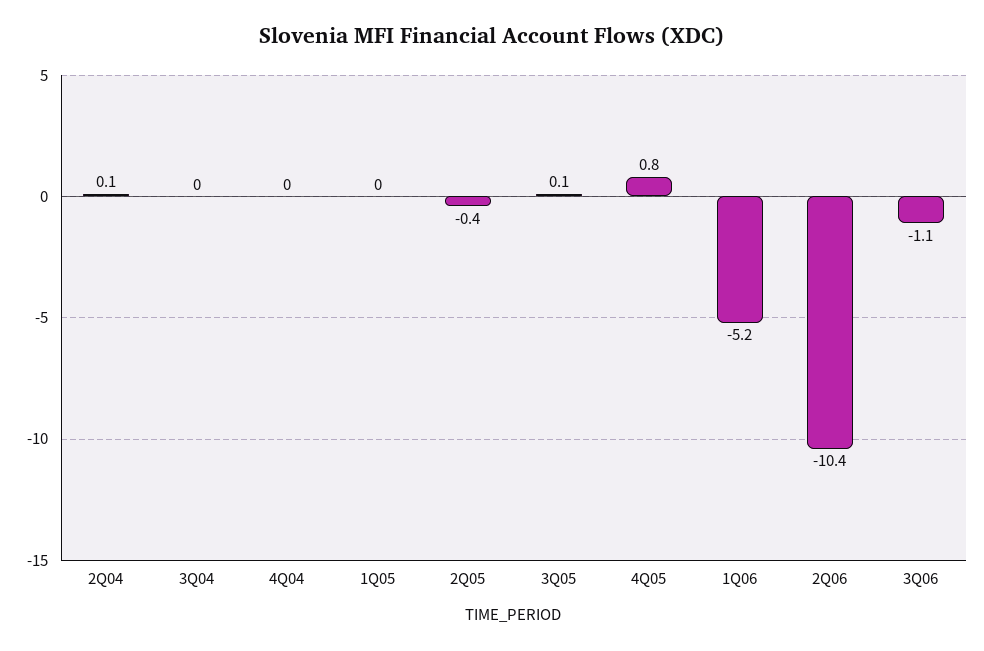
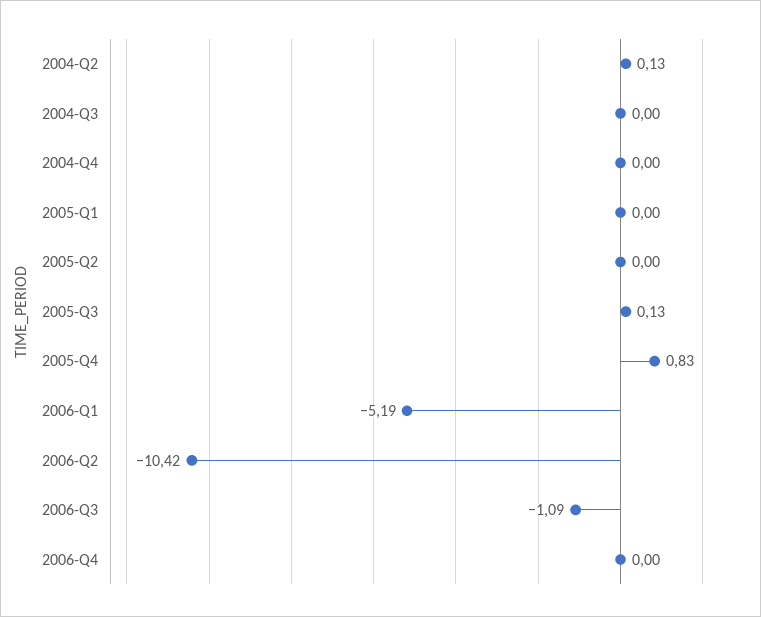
2Q05: -0.4 -> 0
2006-Q4: none -> 0

